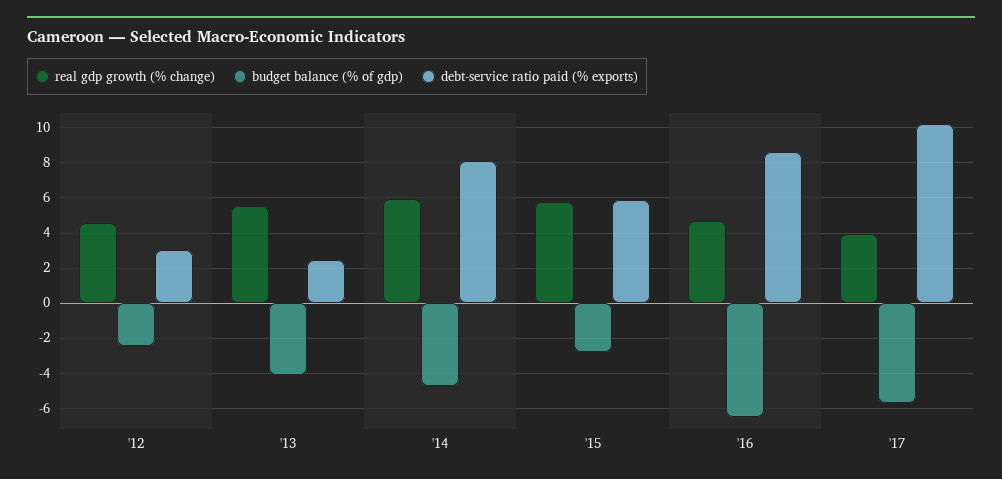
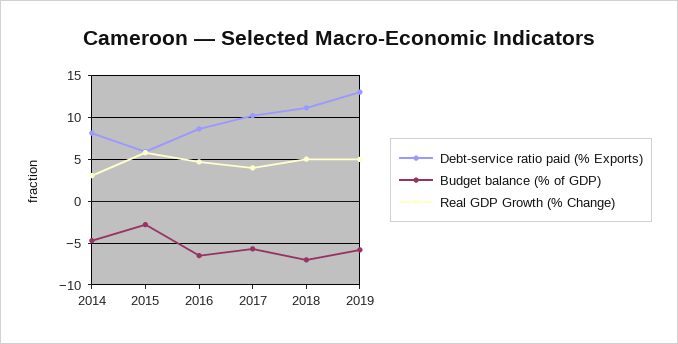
real gdp growth (% change), '12: 4.5 -> none
budget balance (% of gdp), '12: -2.5 -> none
debt-service ratio paid (% exports), '12: 3 -> none
real gdp growth (% change), '13: 5.5 -> none
budget balance (% of gdp), '13: -4 -> none
debt-service ratio paid (% exports), '13: 2.5 -> none
real gdp growth (% change), '14: 6 -> 3
debt-service ratio paid (% exports), 2018: none -> 11
budget balance (% of gdp), 2018: none -> -7
real gdp growth (% change), 2018: none -> 5
debt-service ratio paid (% exports), 2019: none -> 13
budget balance (% of gdp), 2019: none -> -6
real gdp growth (% change), 2019: none -> 5

